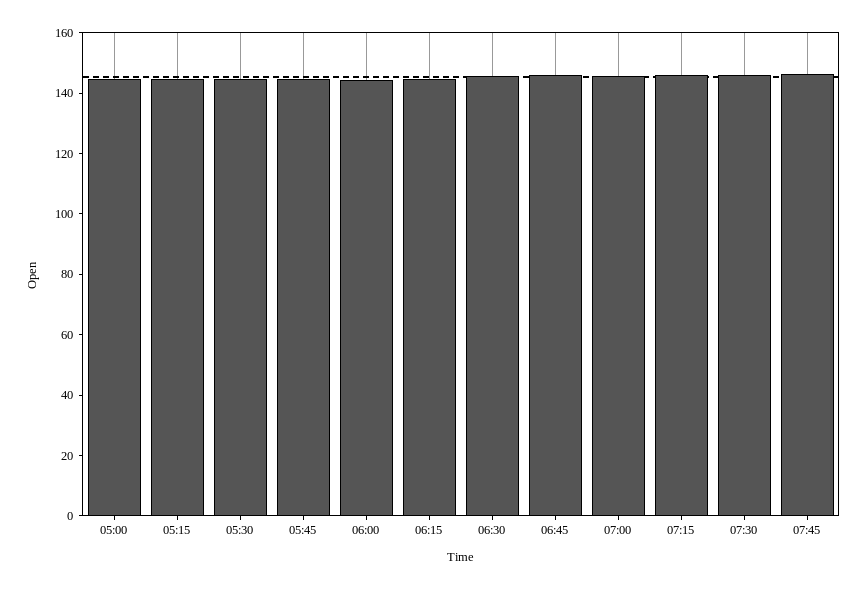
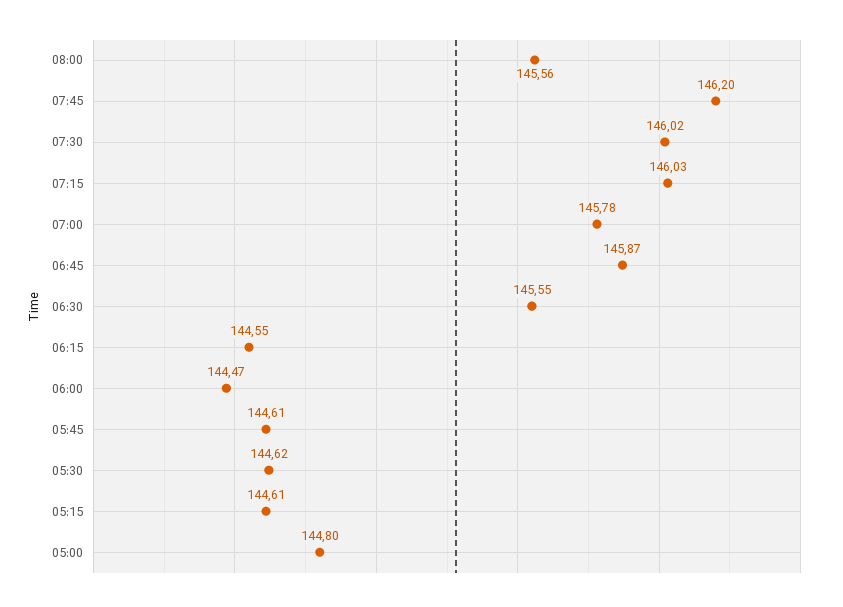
08:00: none -> 145.56

